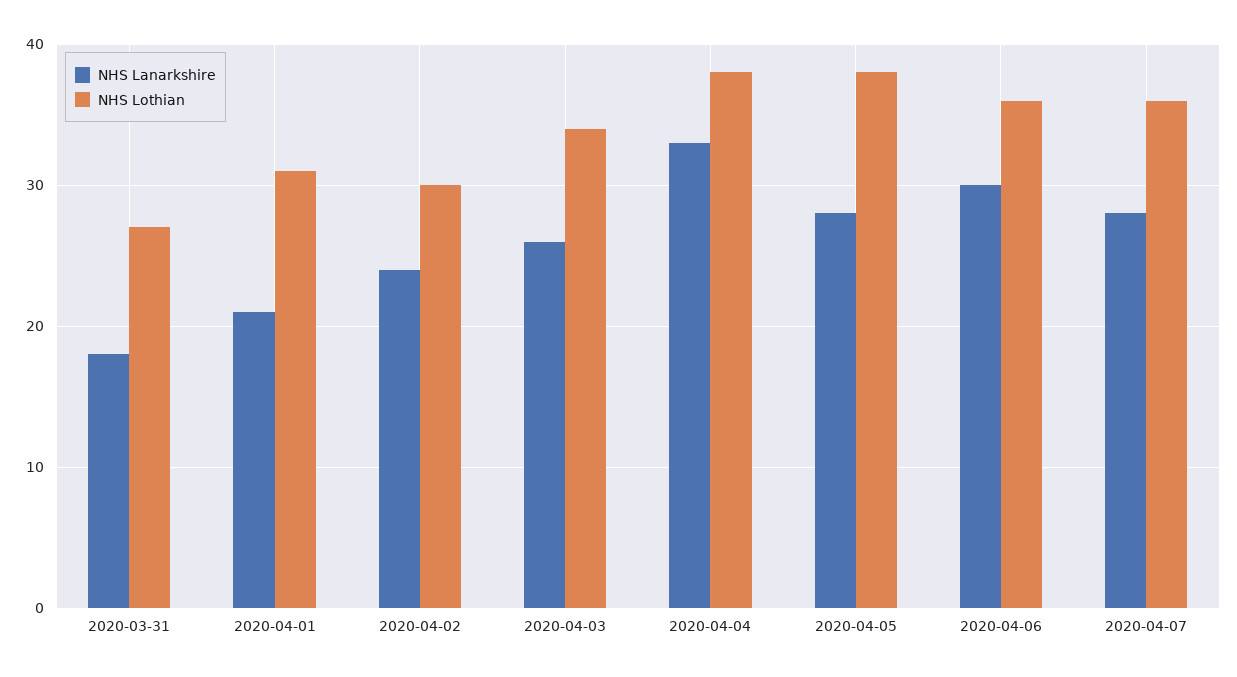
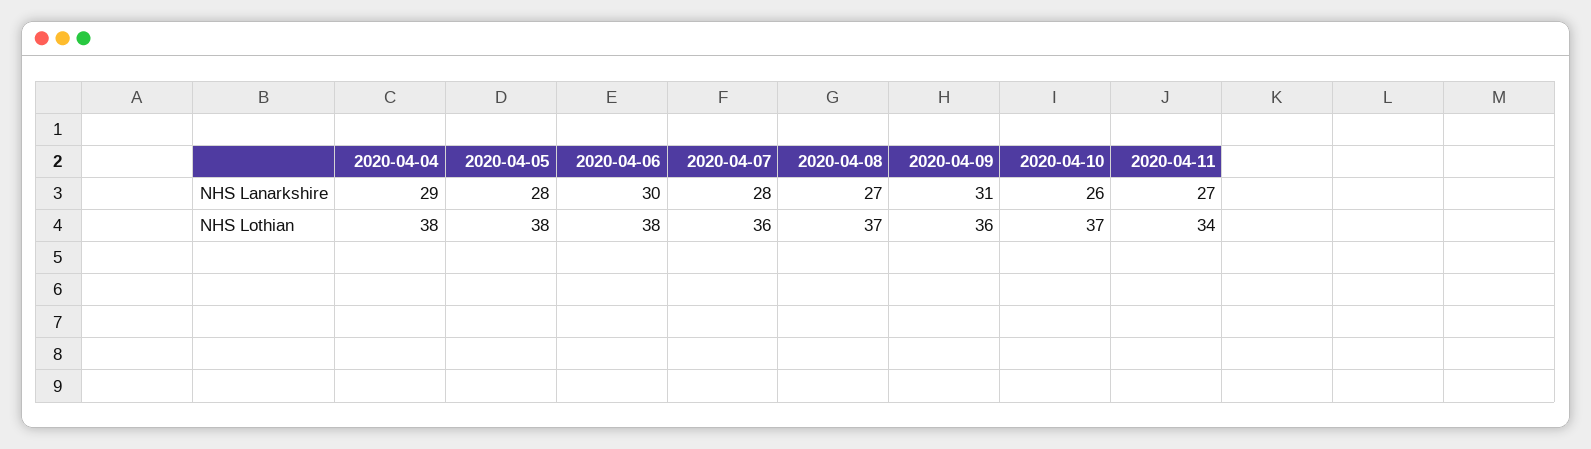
NHS Lanarkshire, 2020-03-31: 18 -> none
NHS Lothian, 2020-03-31: 27 -> none
NHS Lanarkshire, 2020-04-01: 21 -> none
NHS Lothian, 2020-04-01: 31 -> none
NHS Lanarkshire, 2020-04-02: 24 -> none
NHS Lothian, 2020-04-02: 30 -> none
NHS Lanarkshire, 2020-04-03: 26 -> none
NHS Lothian, 2020-04-03: 34 -> none
NHS Lanarkshire, 2020-04-04: 33 -> 29
NHS Lothian, 2020-04-06: 36 -> 38
NHS Lanarkshire, 2020-04-08: none -> 27
NHS Lanarkshire, 2020-04-09: none -> 31
NHS Lanarkshire, 2020-04-10: none -> 26
NHS Lanarkshire, 2020-04-11: none -> 27
NHS Lothian, 2020-04-08: none -> 37
NHS Lothian, 2020-04-09: none -> 36
NHS Lothian, 2020-04-10: none -> 37
NHS Lothian, 2020-04-11: none -> 34

